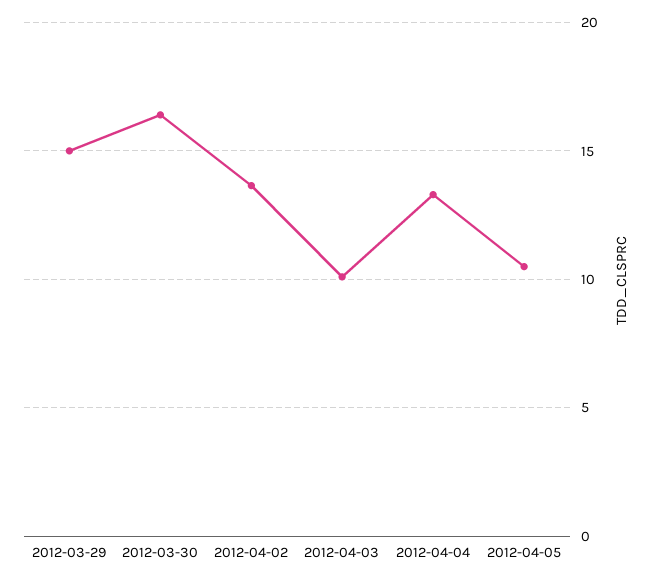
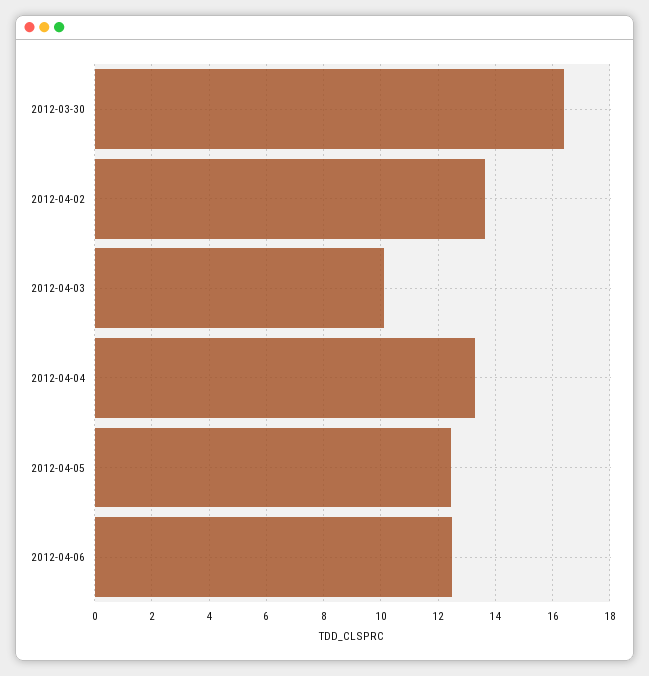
2012-03-29: 15 -> none
2012-04-05: 10.5 -> 12.5
2012-04-06: none -> 12.5

